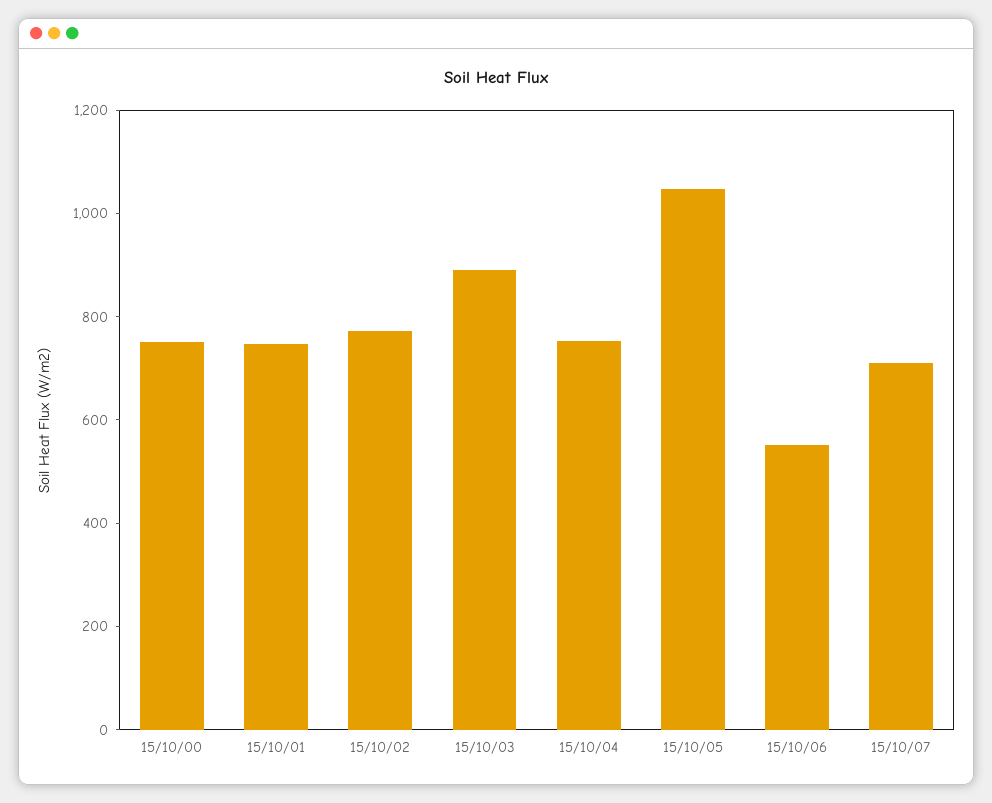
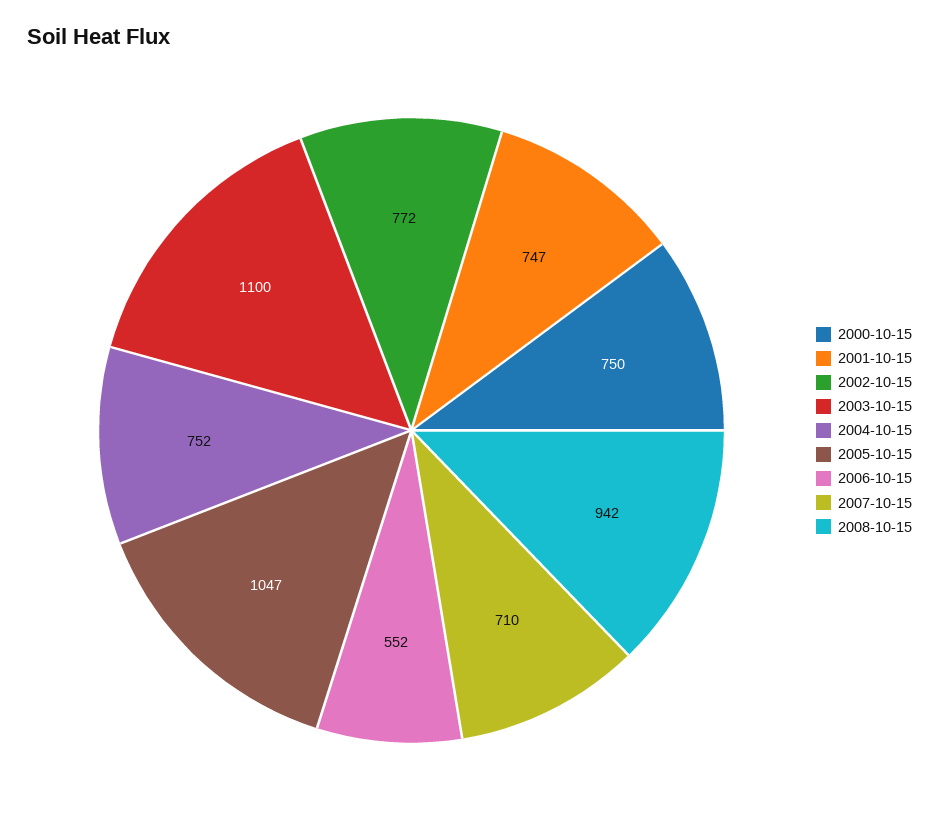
15/10/03: 900 -> 1100
2008-10-15: none -> 942

